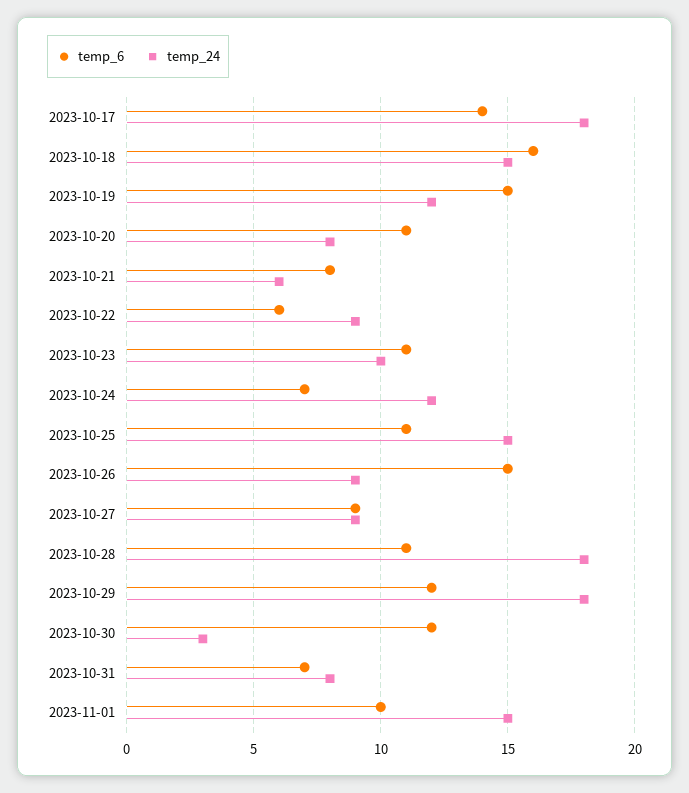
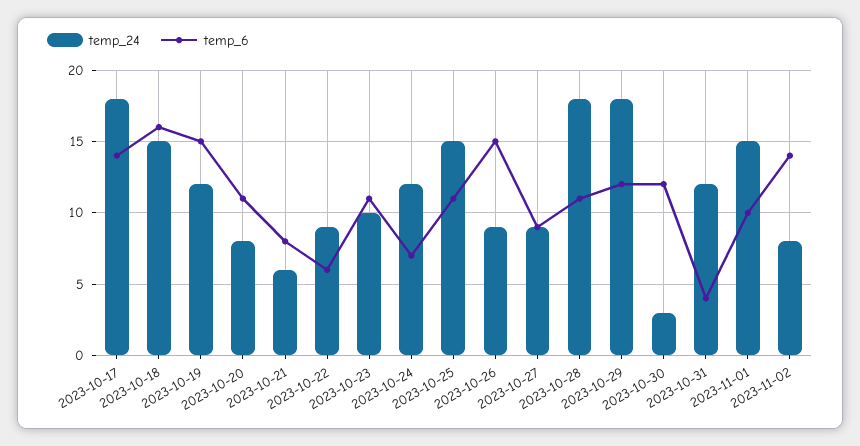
temp_6, 2023-10-31: 7 -> 4
temp_24, 2023-10-31: 8 -> 12
temp_24, 2023-11-02: none -> 8
temp_6, 2023-11-02: none -> 14

